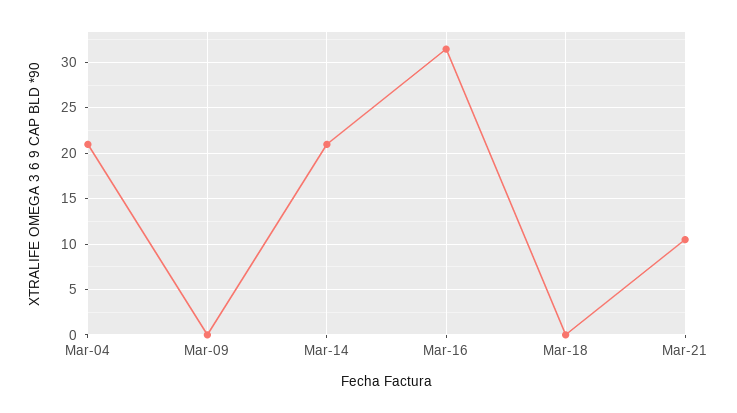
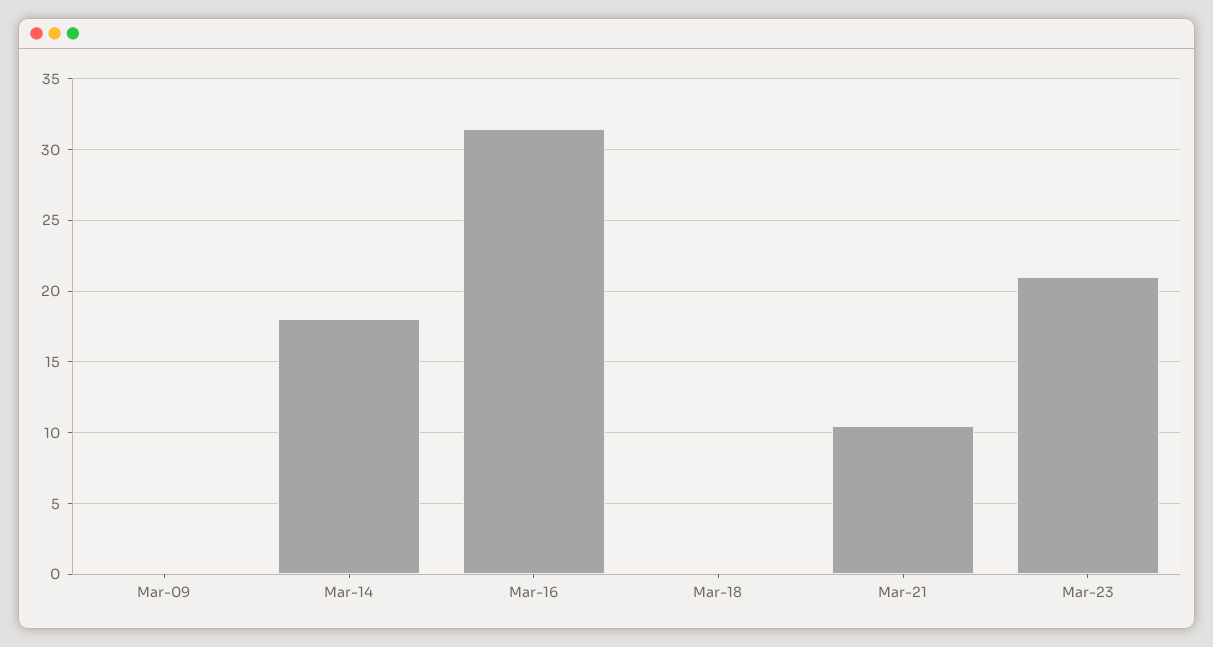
Mar-04: 21 -> none
Mar-14: 21 -> 18
Mar-23: none -> 21

